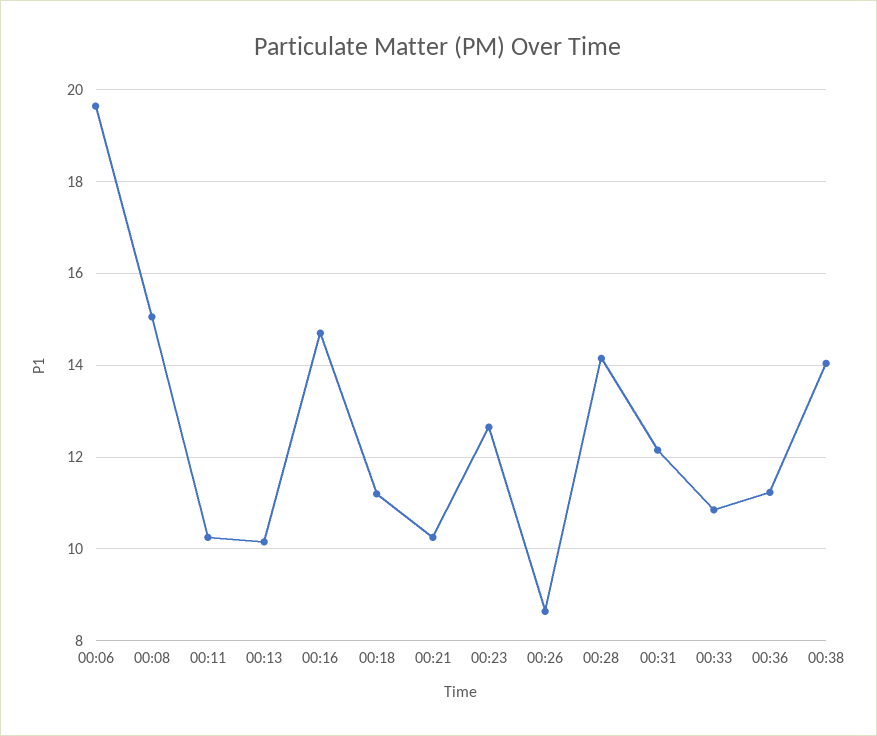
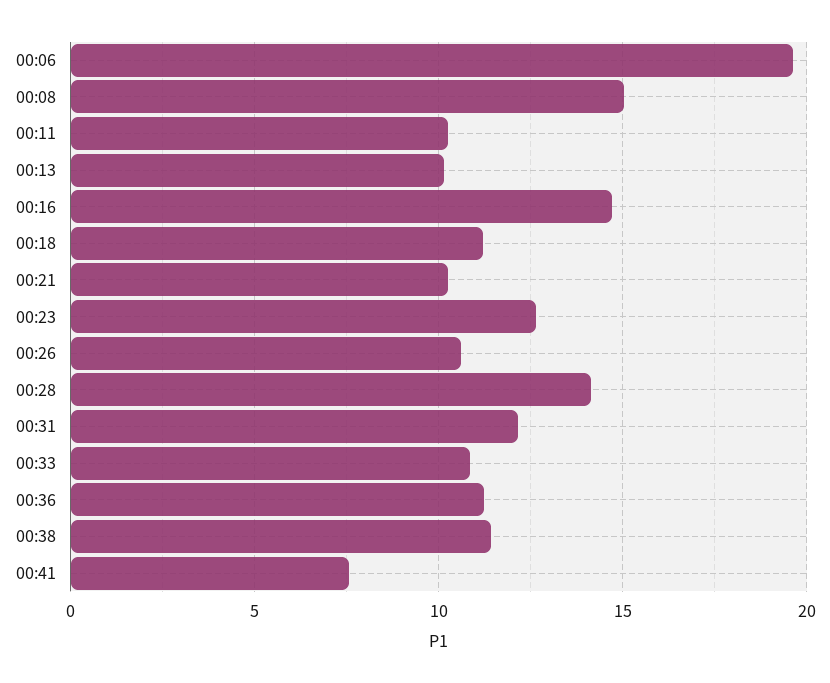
00:26: 8.6 -> 10.5
00:38: 14 -> 11.5
00:41: none -> 7.5

